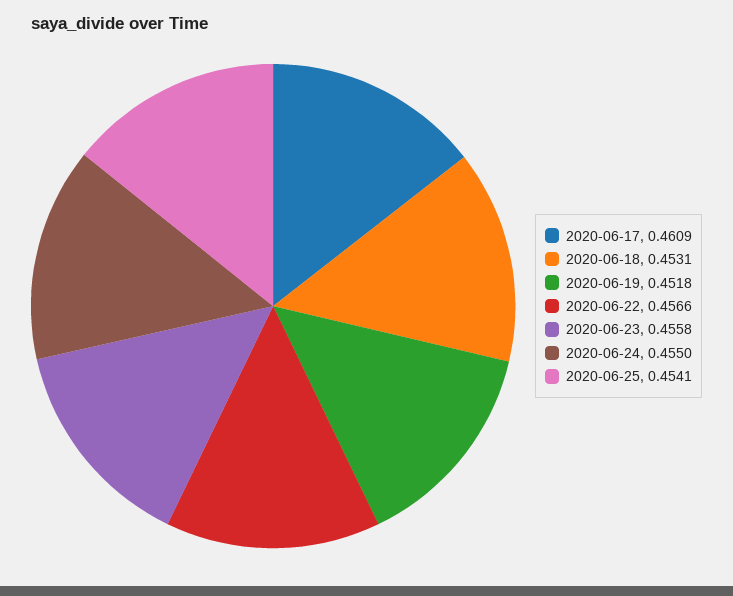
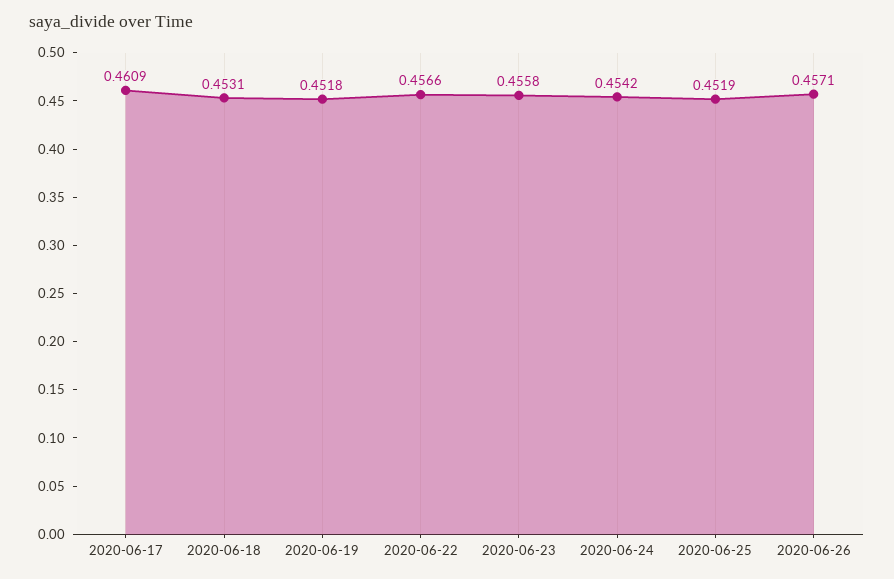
2020-06-24: 0.455 -> 0.4542
2020-06-25: 0.4541 -> 0.4519
2020-06-26: none -> 0.4571

